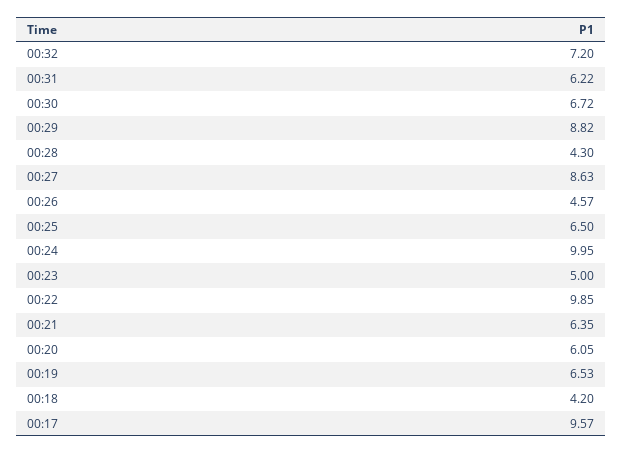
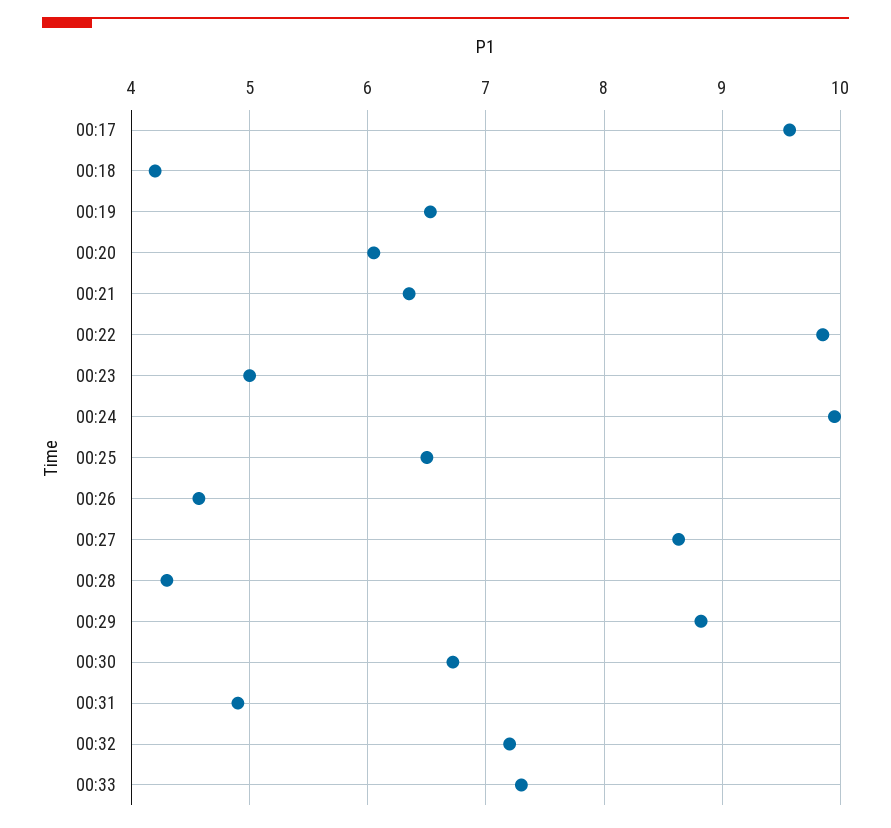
00:31: 6.22 -> 4.9
00:33: none -> 7.3

